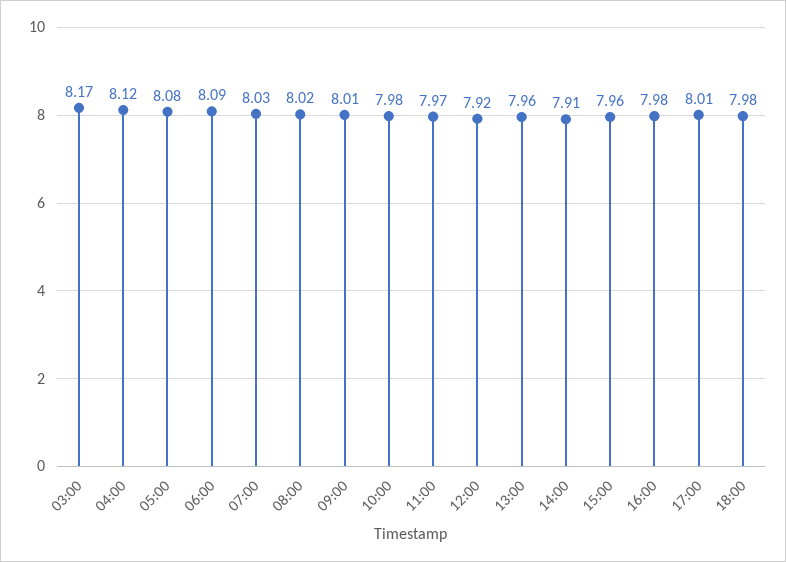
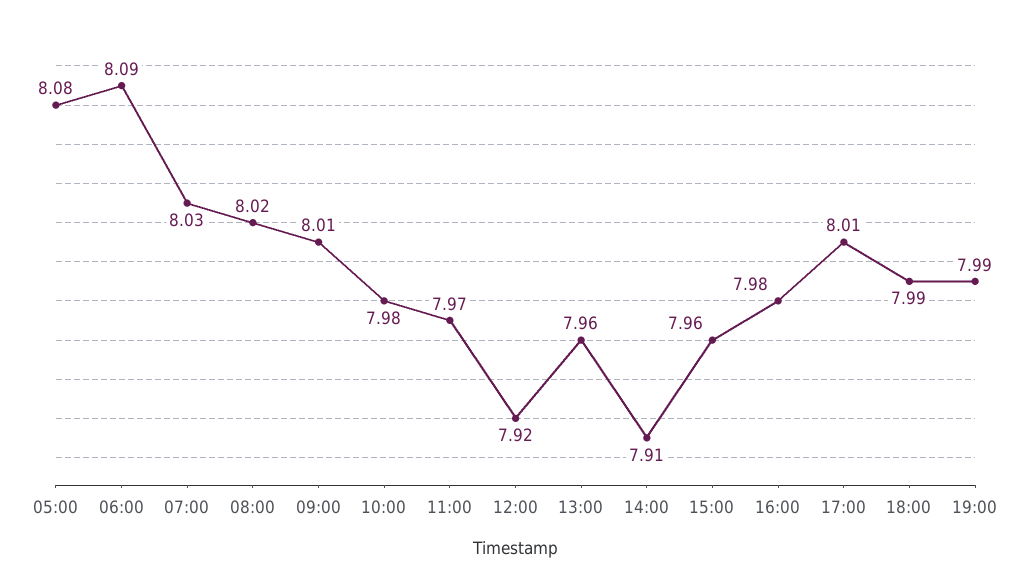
03:00: 8.17 -> none
04:00: 8.12 -> none
18:00: 7.98 -> 7.99
19:00: none -> 7.99

